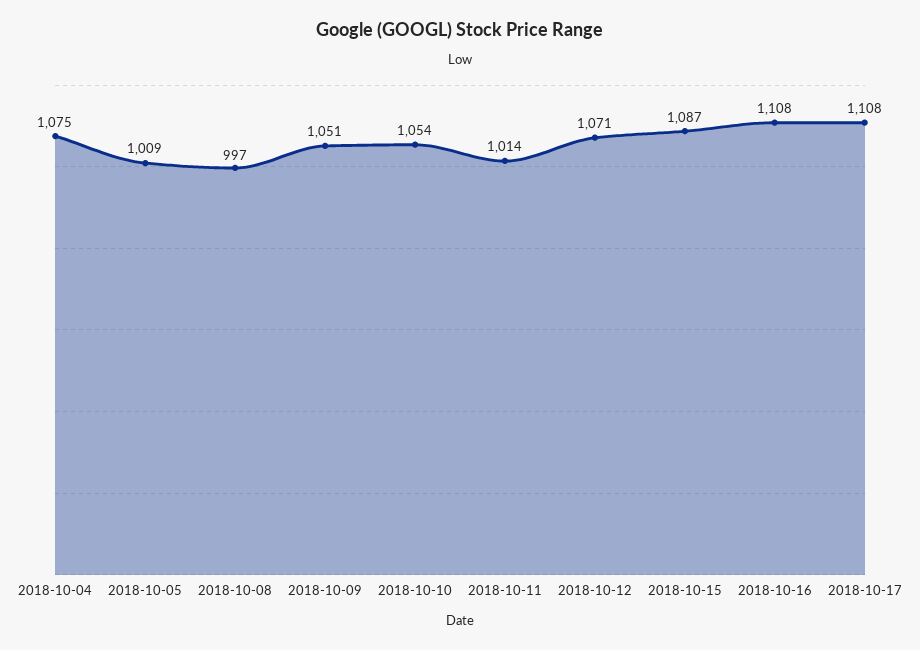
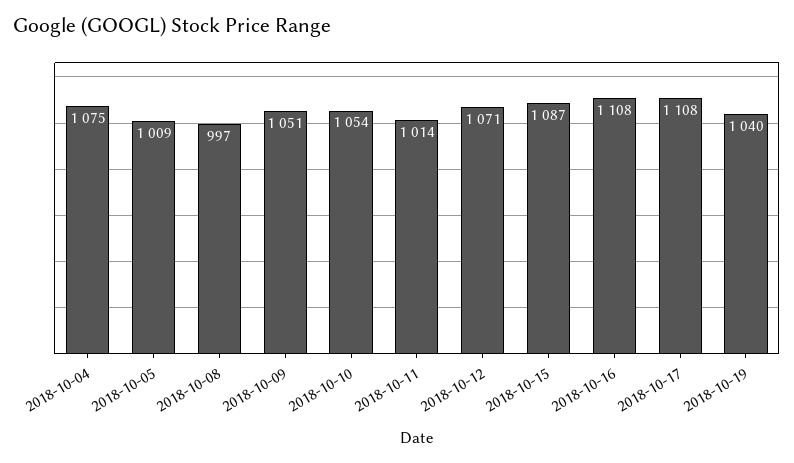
2018-10-19: none -> 1040

